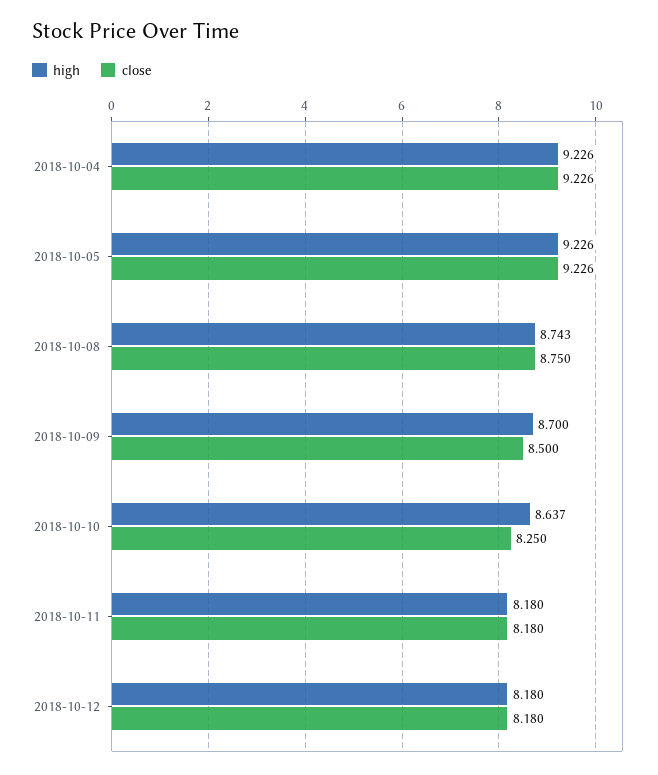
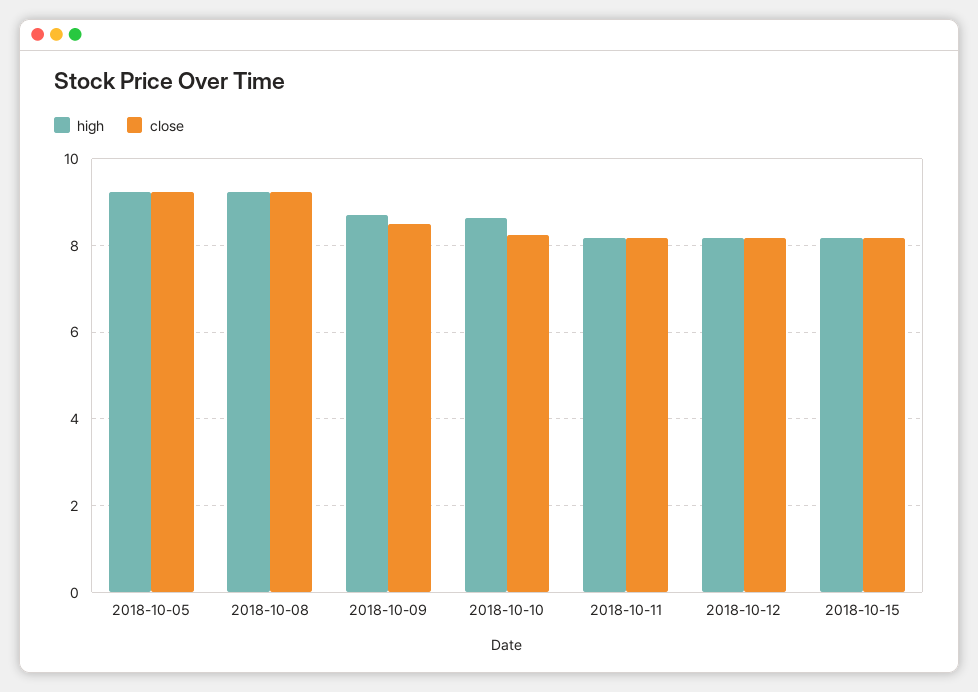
high, 2018-10-04: 9.226 -> none
close, 2018-10-04: 9.226 -> none
high, 2018-10-08: 8.743 -> 9.2
close, 2018-10-08: 8.75 -> 9.2
high, 2018-10-15: none -> 8.2
close, 2018-10-15: none -> 8.2

